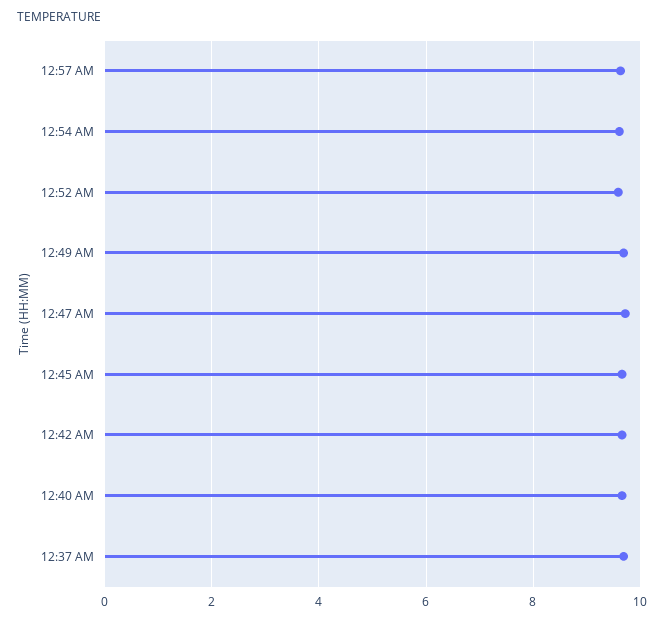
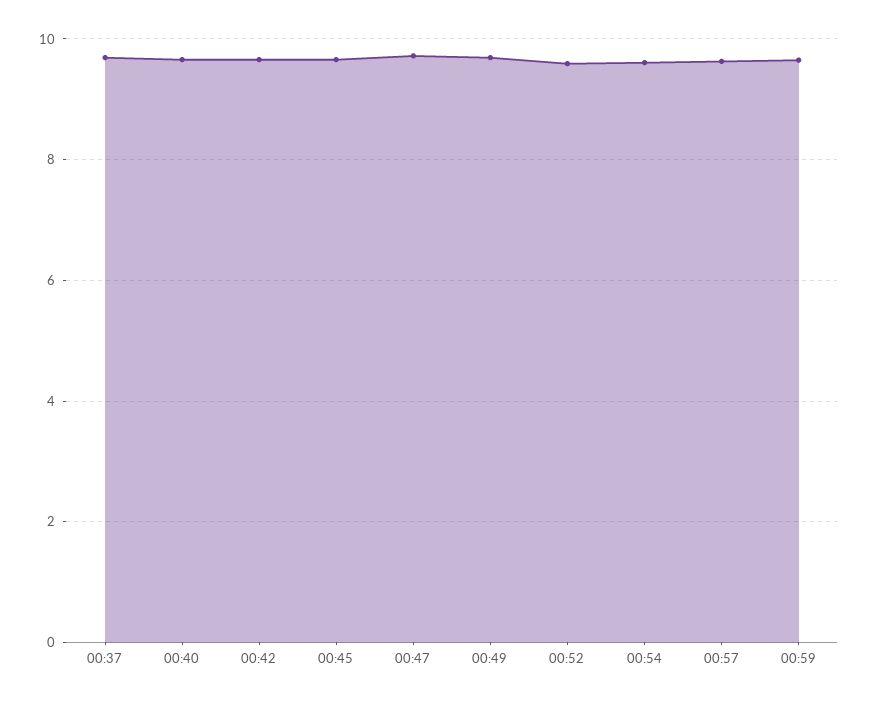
00:59: none -> 9.6

